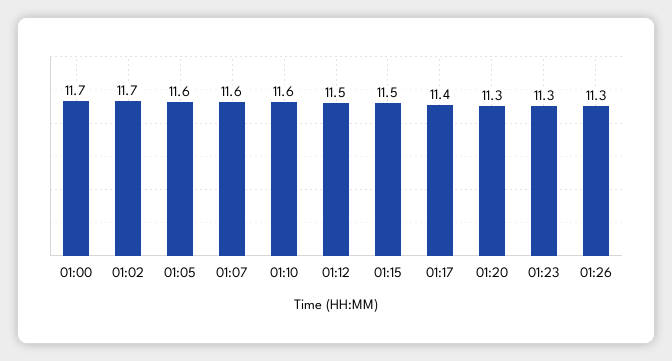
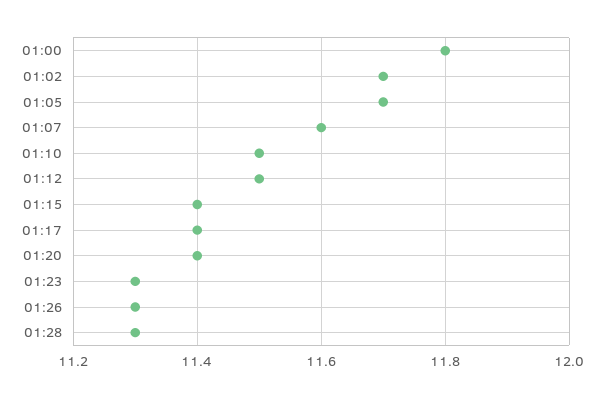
01:00: 11.7 -> 11.8
01:05: 11.6 -> 11.7
01:10: 11.6 -> 11.5
01:15: 11.5 -> 11.4
01:20: 11.3 -> 11.4
01:28: none -> 11.3

